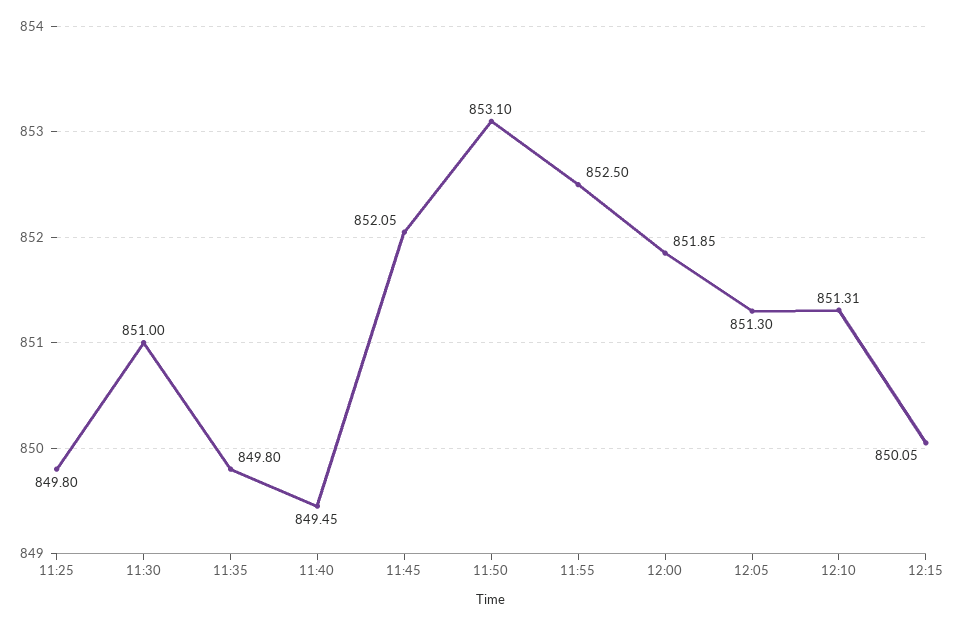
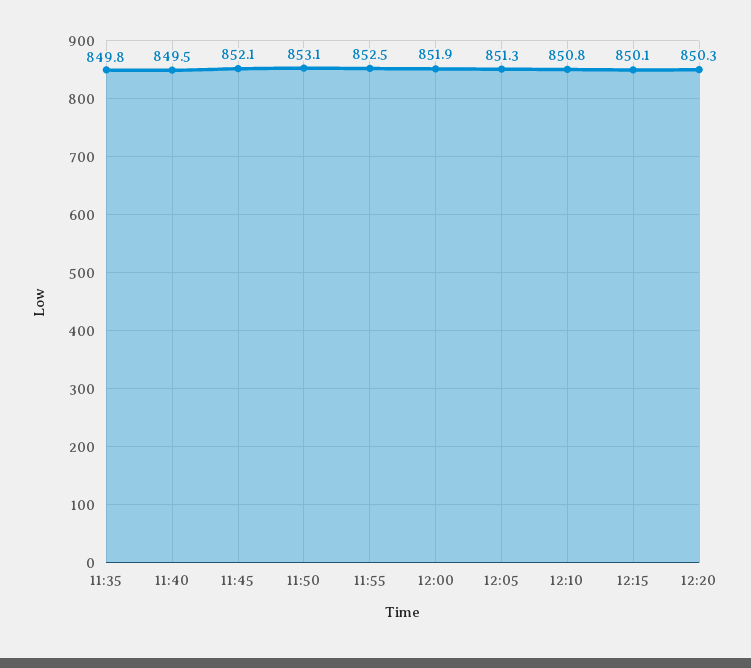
11:25: 849.8 -> none
11:30: 851 -> none
12:10: 851.31 -> 850.8
12:20: none -> 850.3

